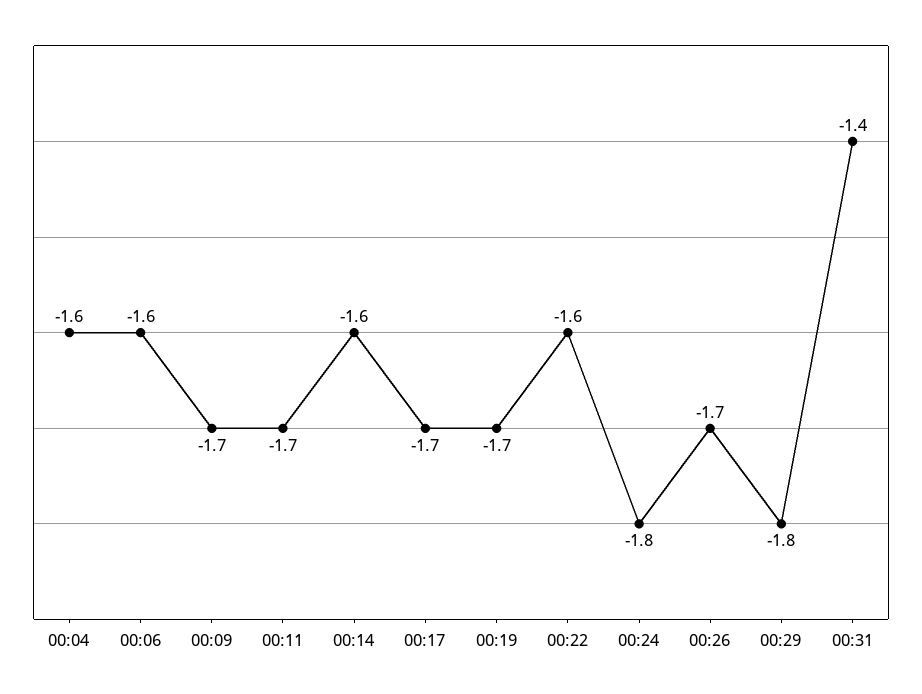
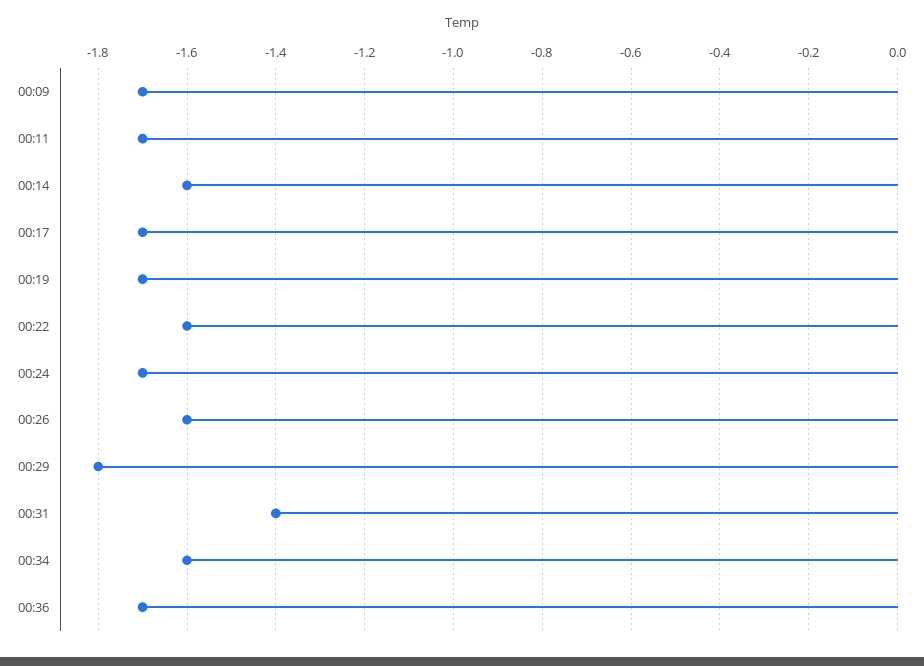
00:04: -1.6 -> none
00:06: -1.6 -> none
00:24: -1.8 -> -1.7
00:26: -1.7 -> -1.6
00:34: none -> -1.6
00:36: none -> -1.7

